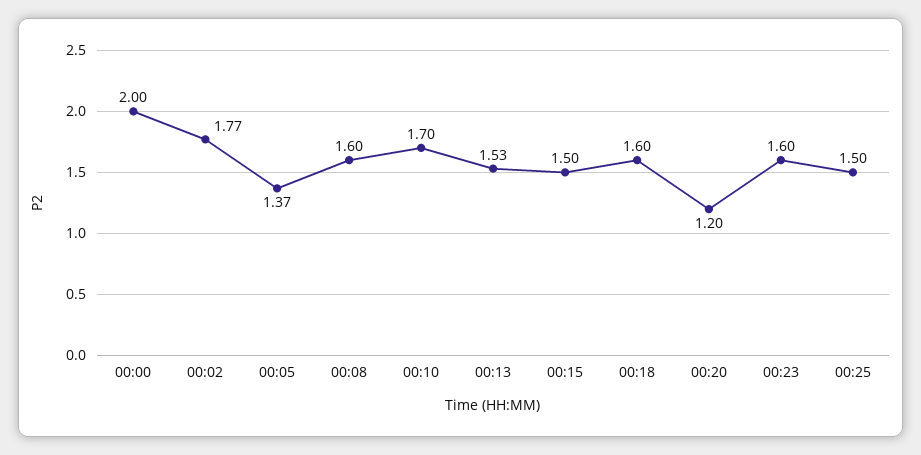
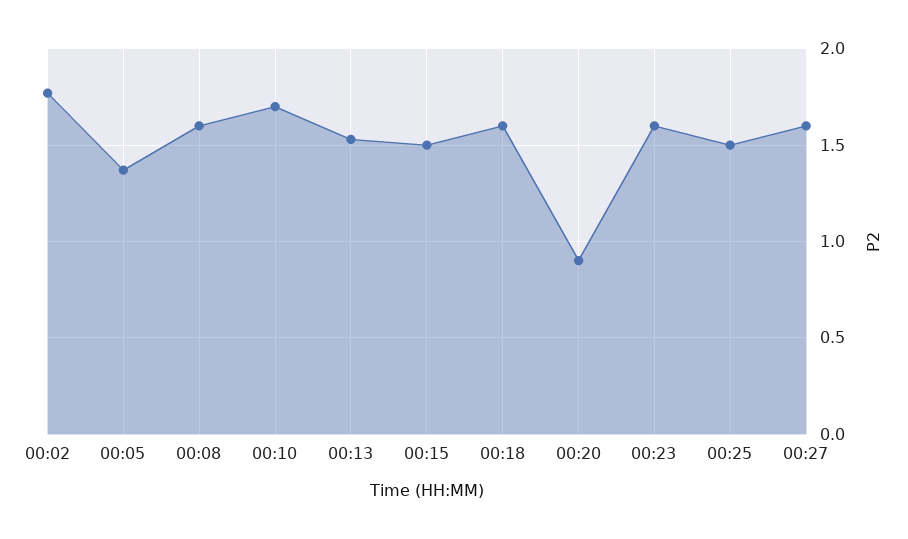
00:00: 2 -> none
00:20: 1.2 -> 0.9
00:27: none -> 1.6

